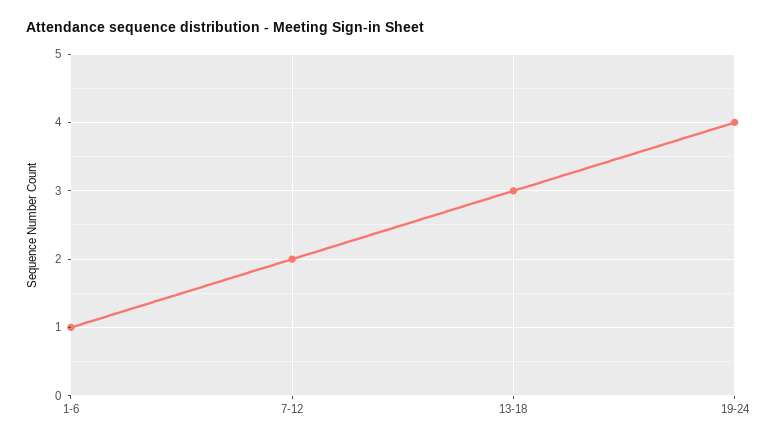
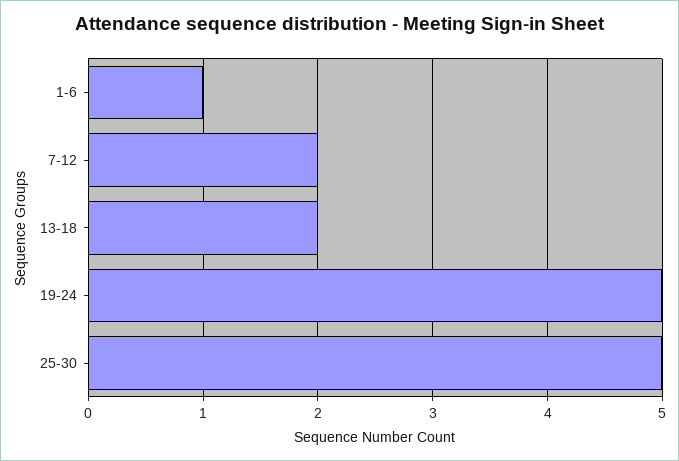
13-18: 3 -> 2
19-24: 4 -> 5
25-30: none -> 5

